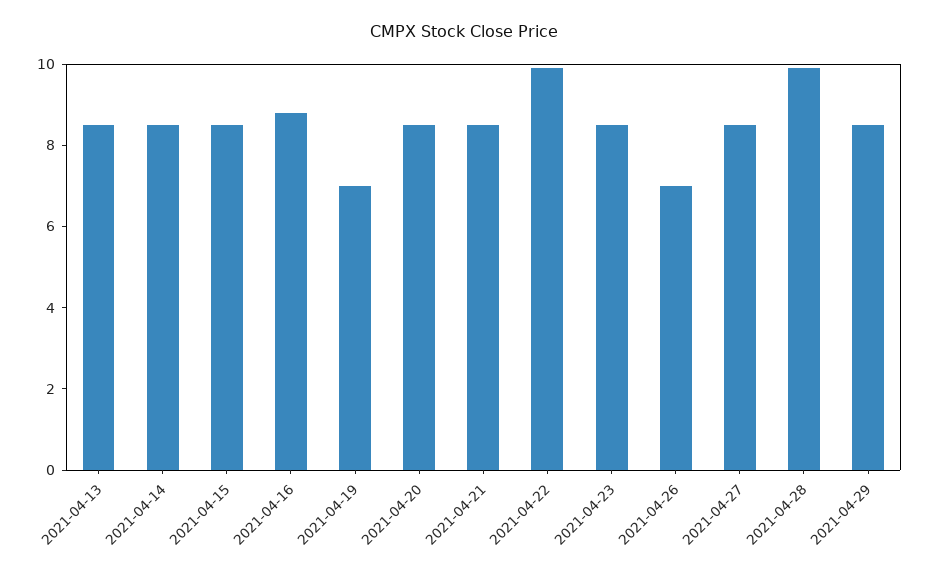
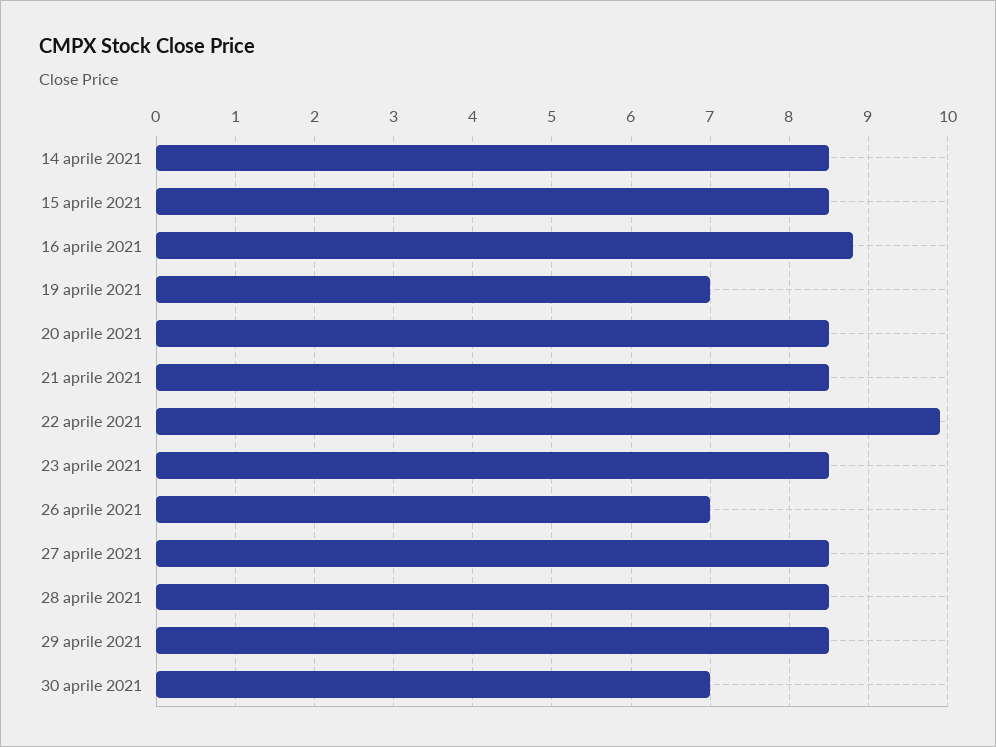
2021-04-13: 8.5 -> none
2021-04-28: 10 -> 8.5
30 aprile 2021: none -> 7

